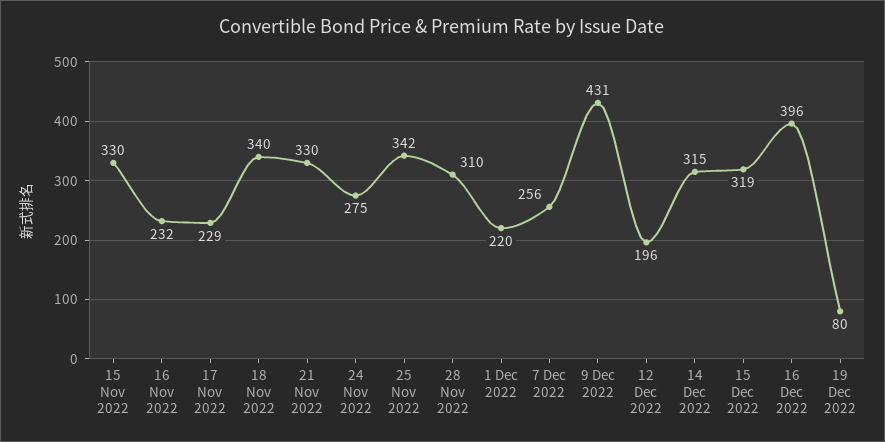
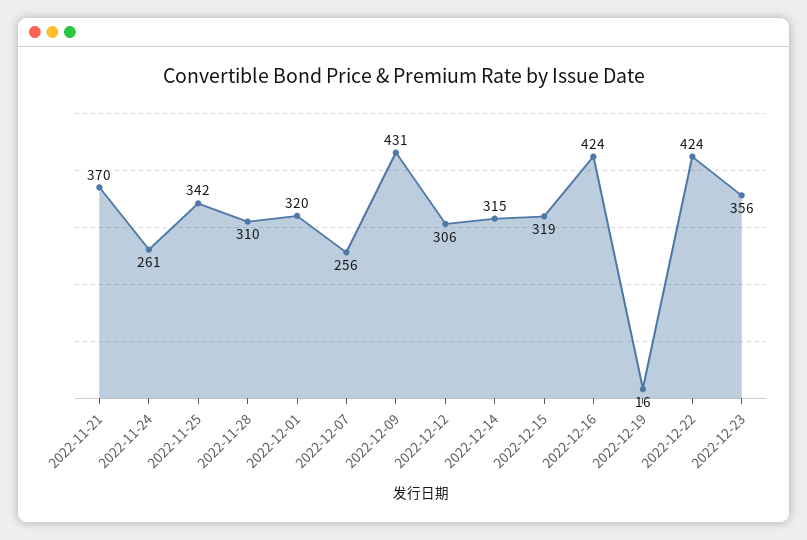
15 Nov 2022: 330 -> none
16 Nov 2022: 232 -> none
17 Nov 2022: 229 -> none
18 Nov 2022: 340 -> none
21 Nov 2022: 330 -> 370
24 Nov 2022: 275 -> 261
1 Dec 2022: 220 -> 320
12 Dec 2022: 196 -> 306
16 Dec 2022: 396 -> 424
19 Dec 2022: 80 -> 16
2022-12-22: none -> 424
2022-12-23: none -> 356

